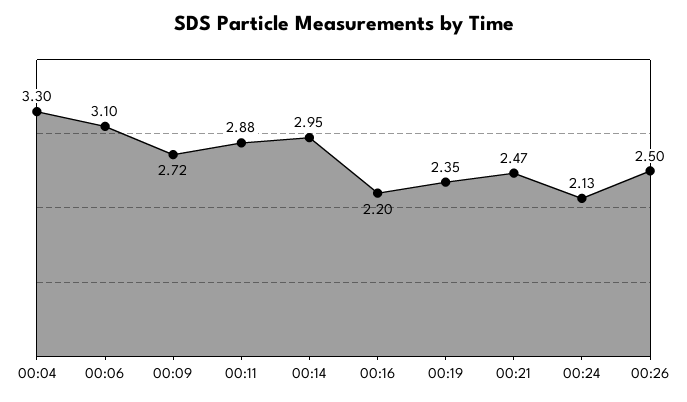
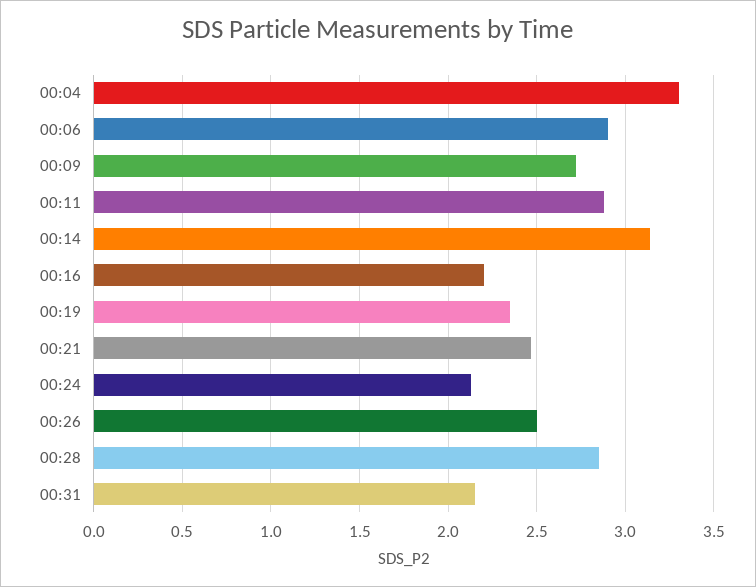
00:06: 3.1 -> 2.9
00:14: 2.95 -> 3.15
00:28: none -> 2.85
00:31: none -> 2.15

